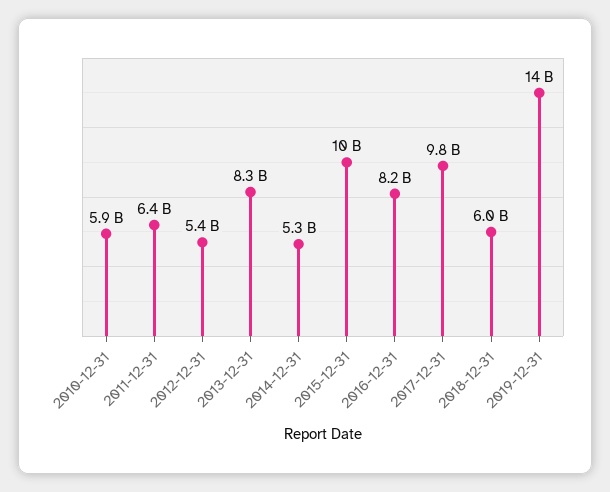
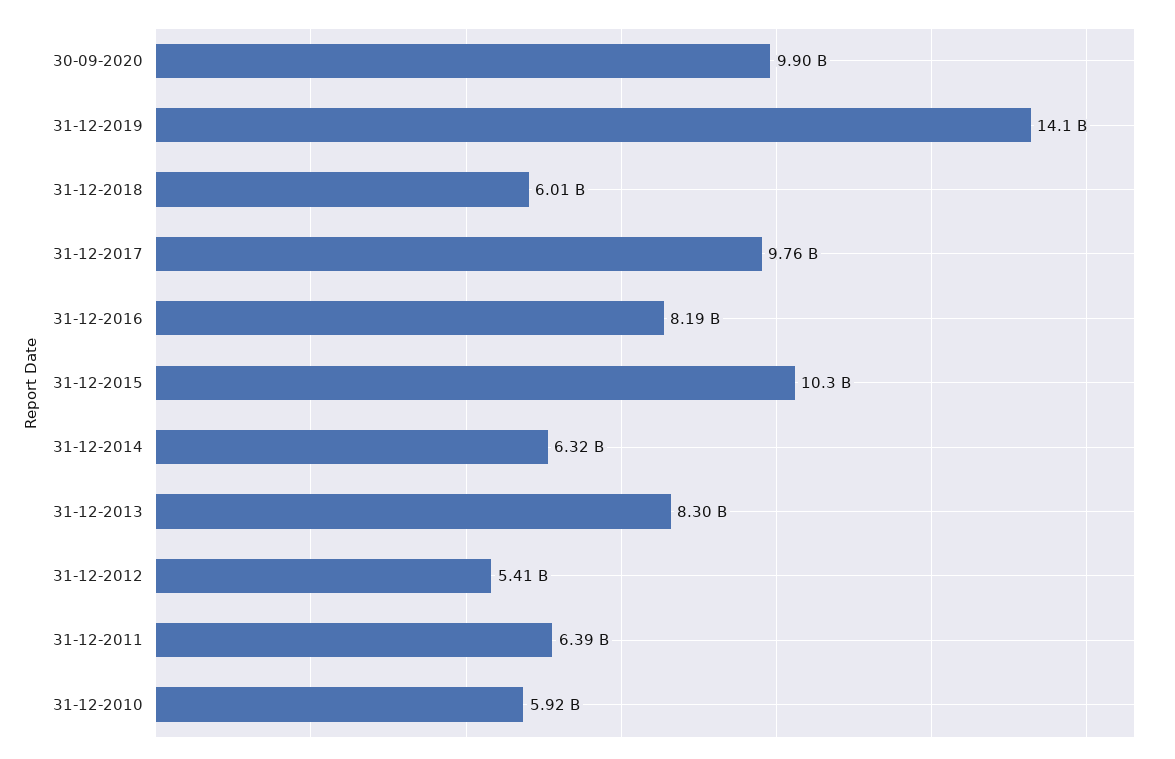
2014-12-31: 5300000000 -> 6320000000
30-09-2020: none -> 9900000000

